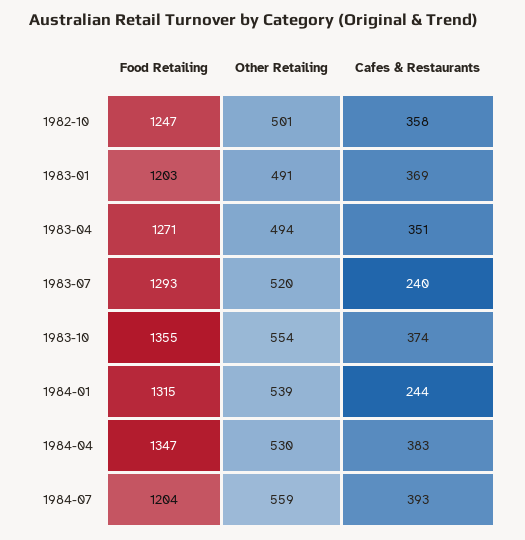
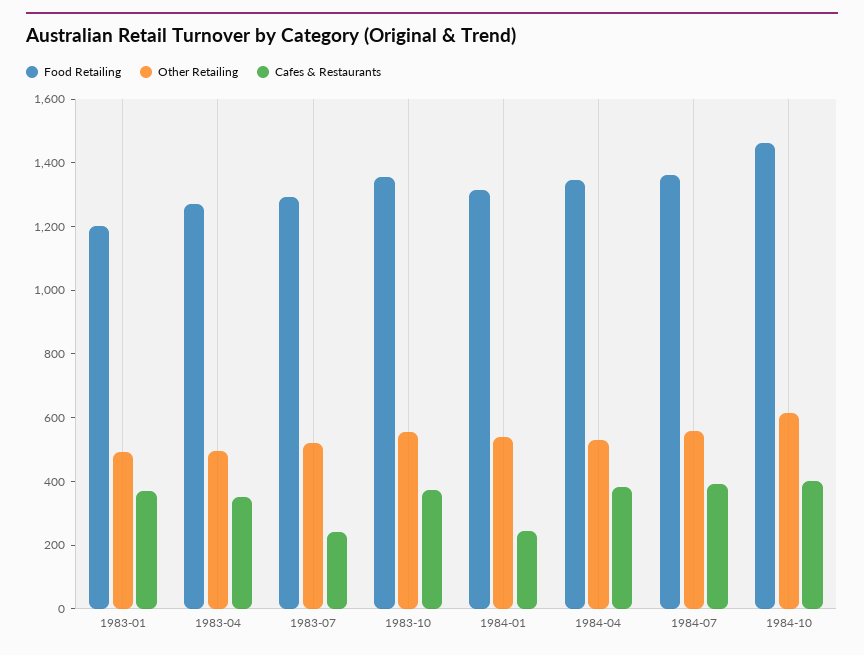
Food Retailing, 1982-10: 1247 -> none
Other Retailing, 1982-10: 501 -> none
Cafes & Restaurants, 1982-10: 358 -> none
Food Retailing, 1984-07: 1204 -> 1350
Food Retailing, 1984-10: none -> 1450
Other Retailing, 1984-10: none -> 600
Cafes & Restaurants, 1984-10: none -> 400

